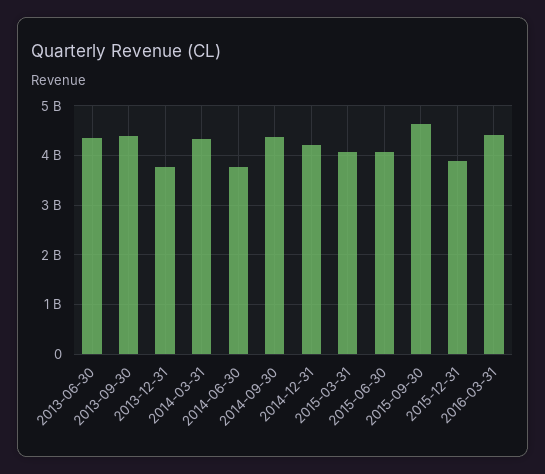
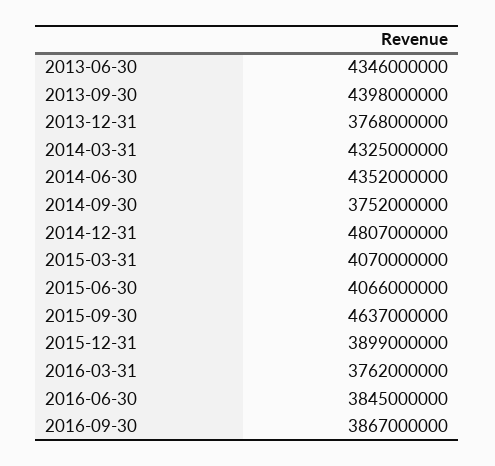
2014-06-30: 3800000000 -> 4352000000
2014-09-30: 4400000000 -> 3752000000
2014-12-31: 4200000000 -> 4807000000
2016-03-31: 4400000000 -> 3762000000
2016-06-30: none -> 3845000000
2016-09-30: none -> 3867000000

